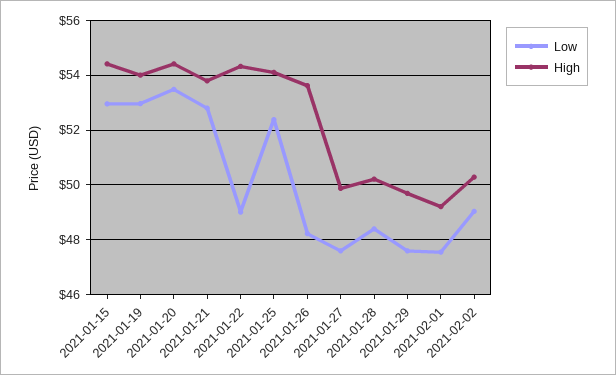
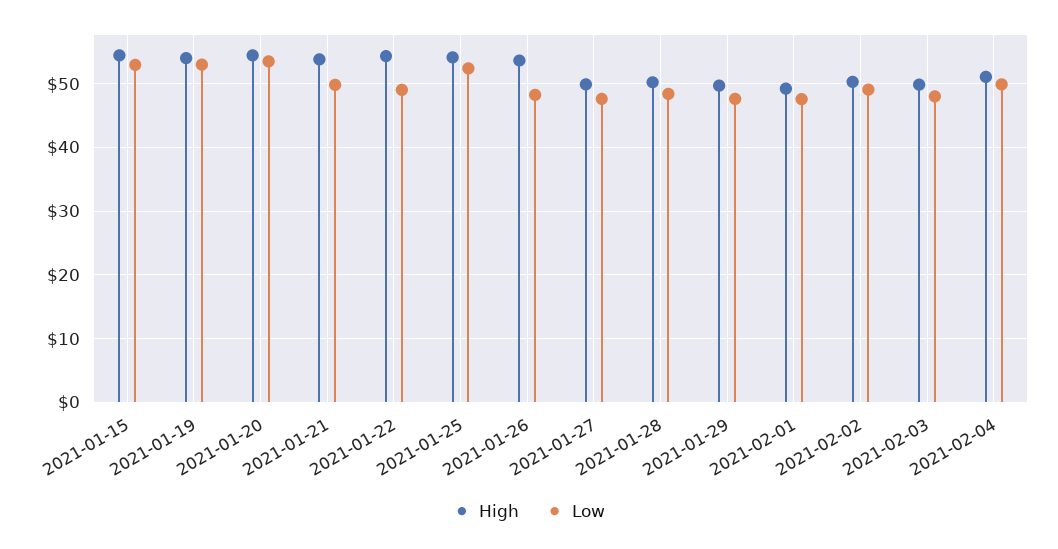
Low, 2021-01-21: 52.75 -> 50
High, 2021-02-03: none -> 50
Low, 2021-02-03: none -> 48
High, 2021-02-04: none -> 51
Low, 2021-02-04: none -> 50

